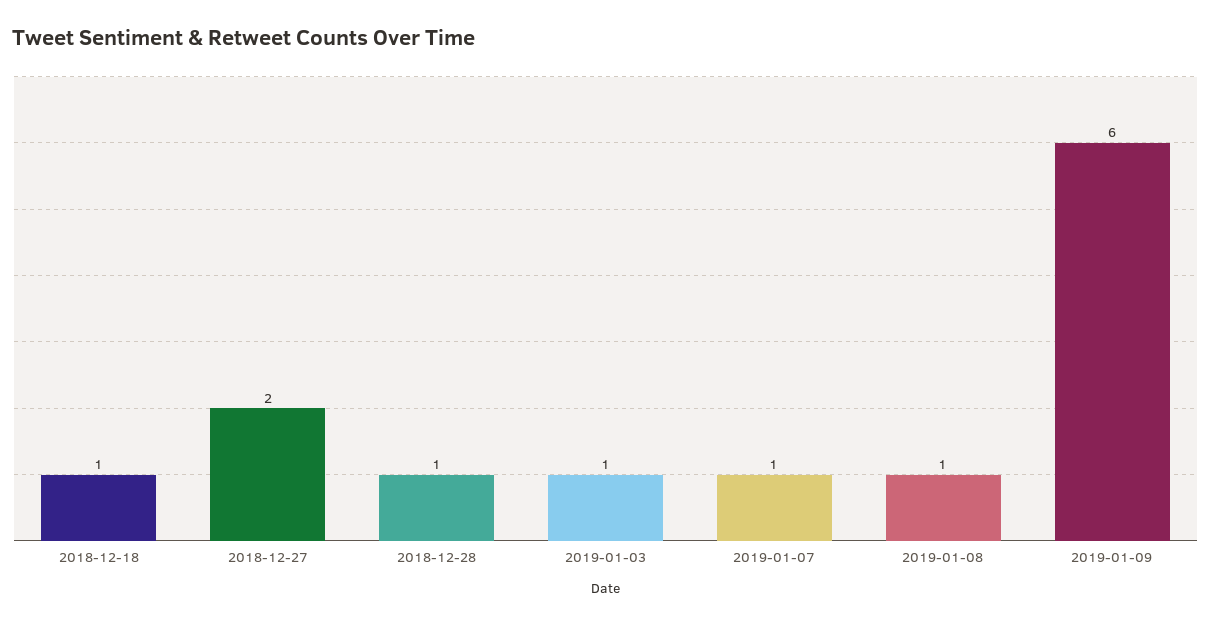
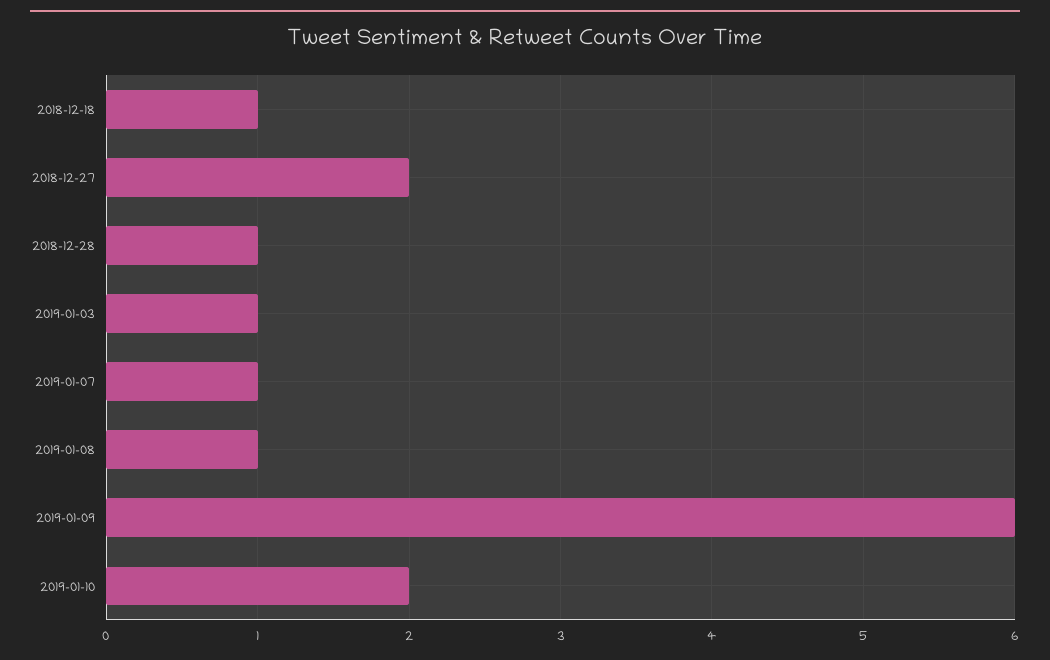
2019-01-10: none -> 2

